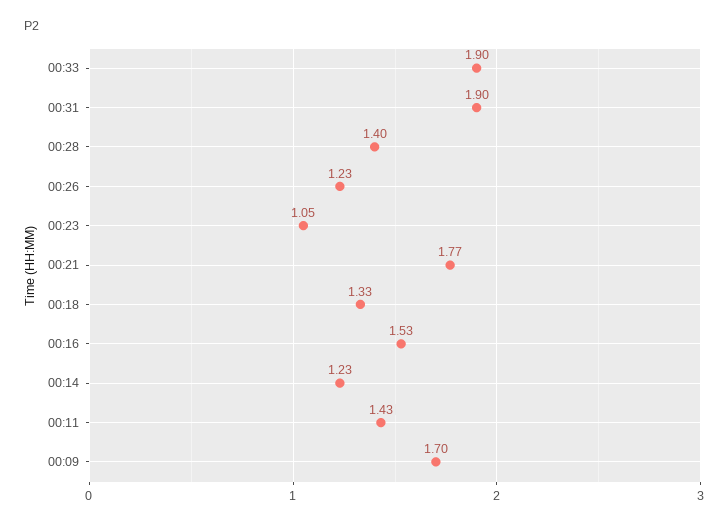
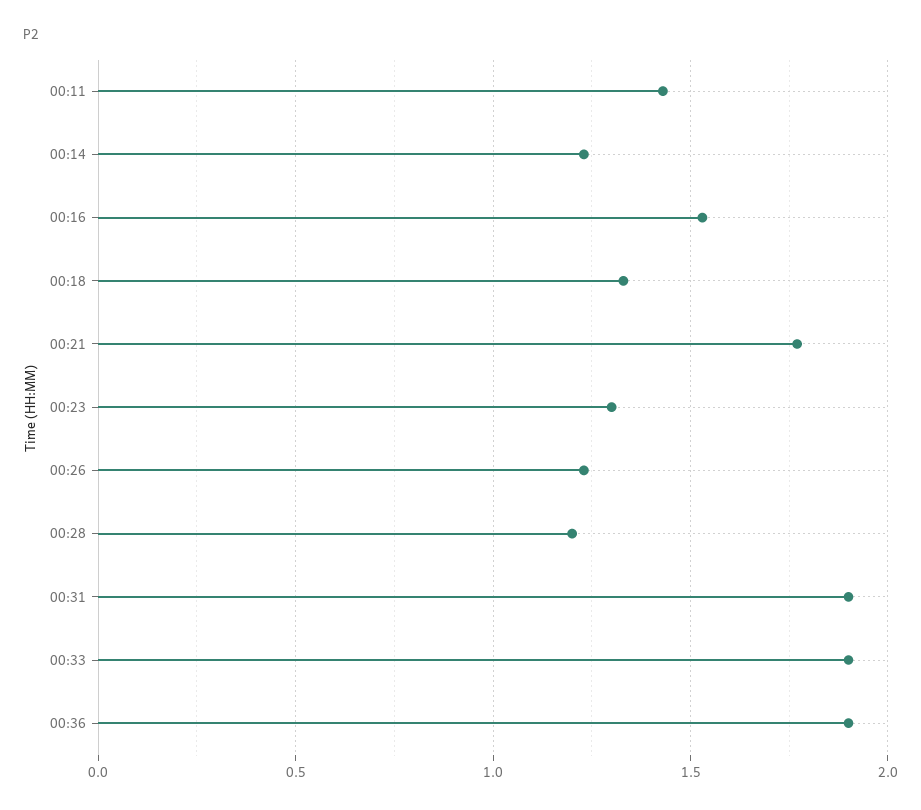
00:28: 1.4 -> 1.2
00:23: 1.05 -> 1.3
00:09: 1.7 -> none
00:36: none -> 1.9

